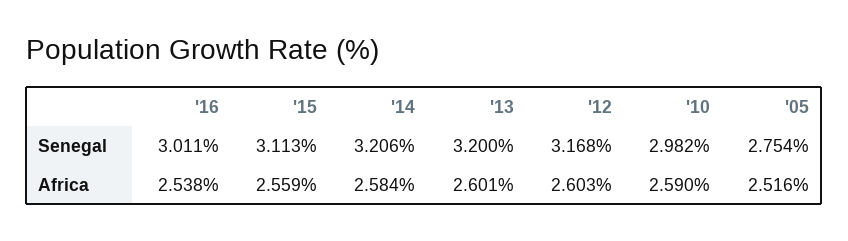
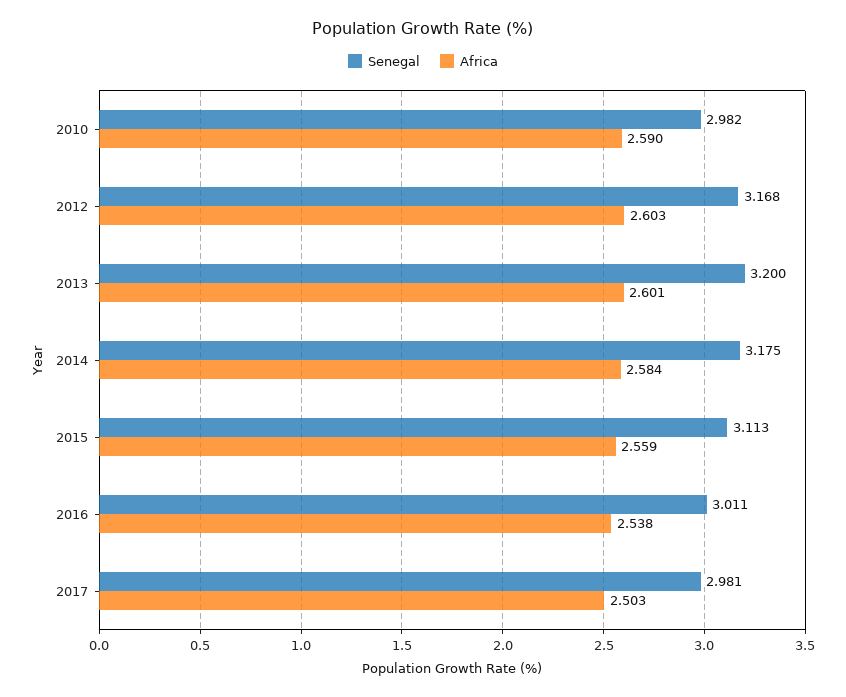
Senegal, '14: 3.206 -> 3.175
Senegal, '05: 2.754 -> none
Africa, '05: 2.516 -> none
Senegal, 2017: none -> 2.981
Africa, 2017: none -> 2.503

